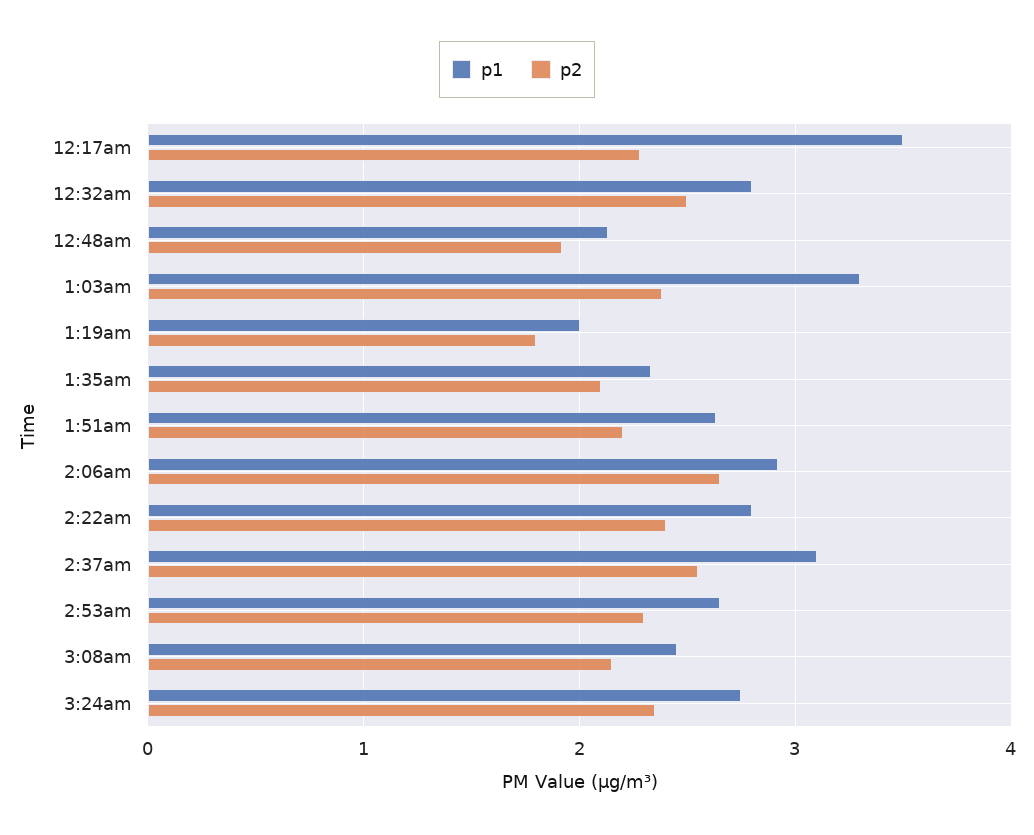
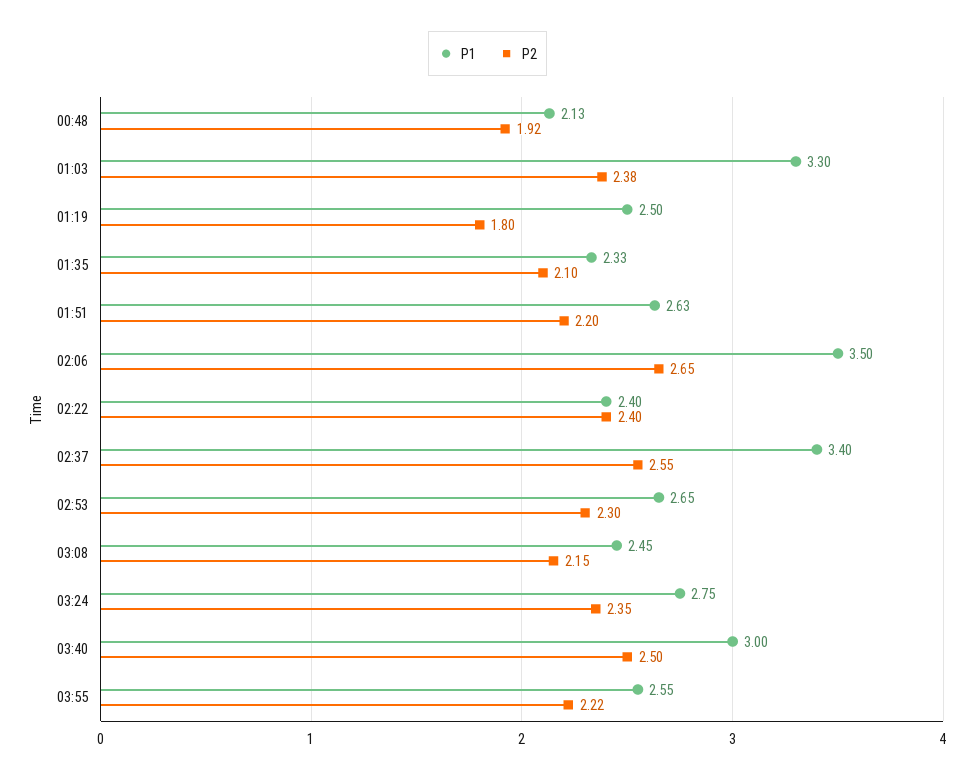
p1, 12:17am: 3.5 -> none
p2, 12:17am: 2.3 -> none
p1, 12:32am: 2.8 -> none
p2, 12:32am: 2.5 -> none
p1, 1:19am: 2 -> 2.5
p1, 2:06am: 2.9 -> 3.5
p1, 2:22am: 2.8 -> 2.4
p1, 2:37am: 3.1 -> 3.4
p1, 03:40: none -> 3
p2, 03:40: none -> 2.5
p1, 03:55: none -> 2.55
p2, 03:55: none -> 2.22

